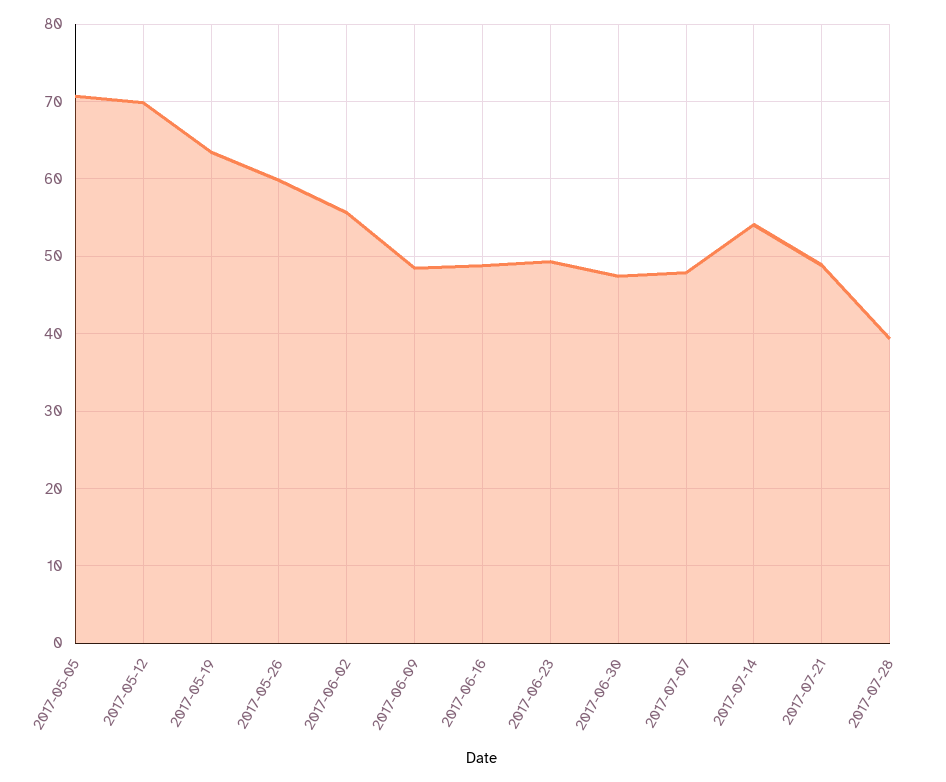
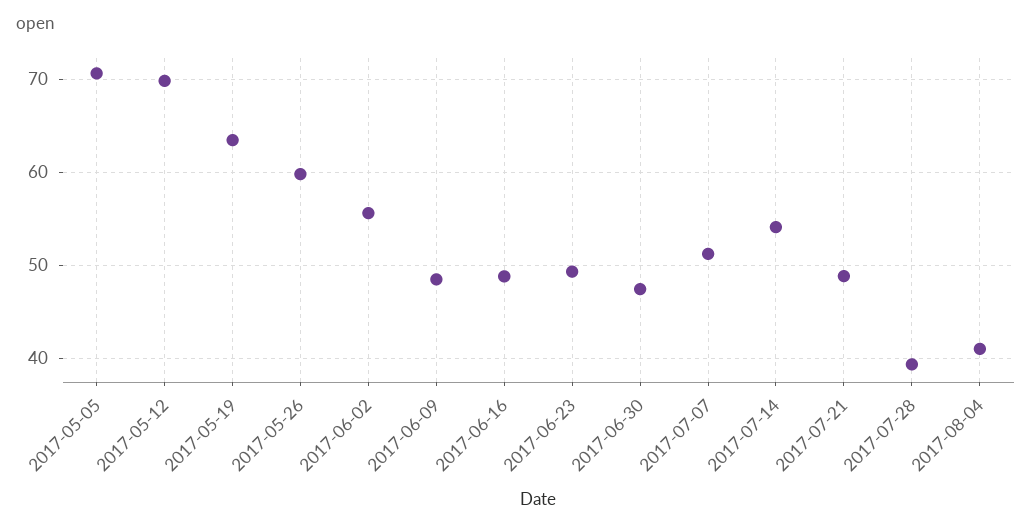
2017-07-07: 48 -> 51
2017-08-04: none -> 41

